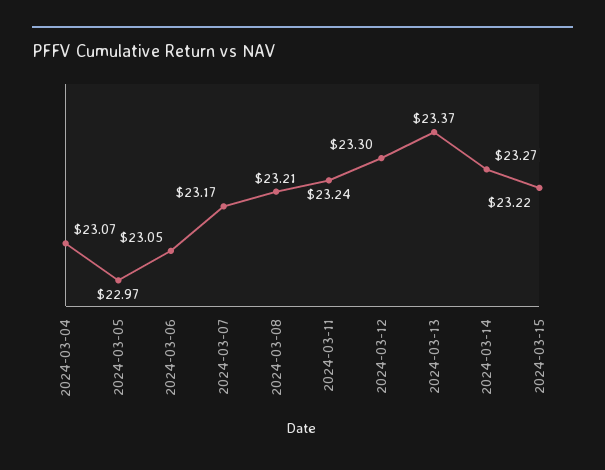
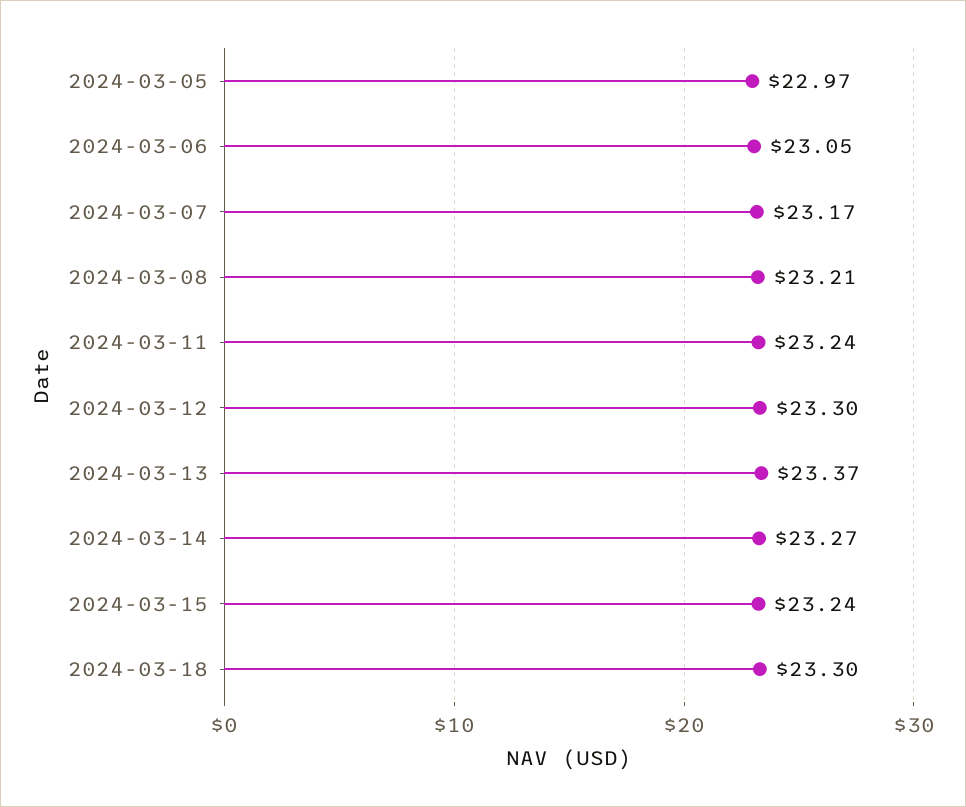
2024-03-04: 23.07 -> none
2024-03-15: 23.22 -> 23.24
2024-03-18: none -> 23.3

